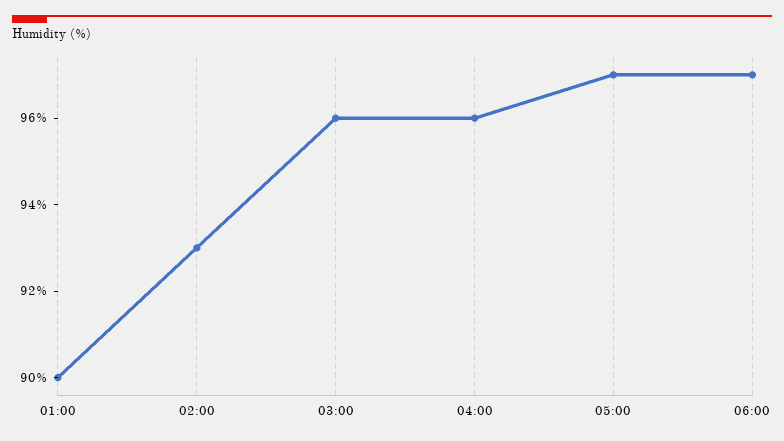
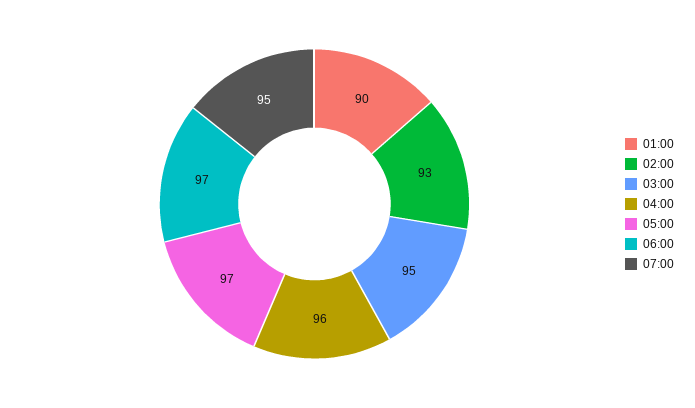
03:00: 96 -> 95
07:00: none -> 95

